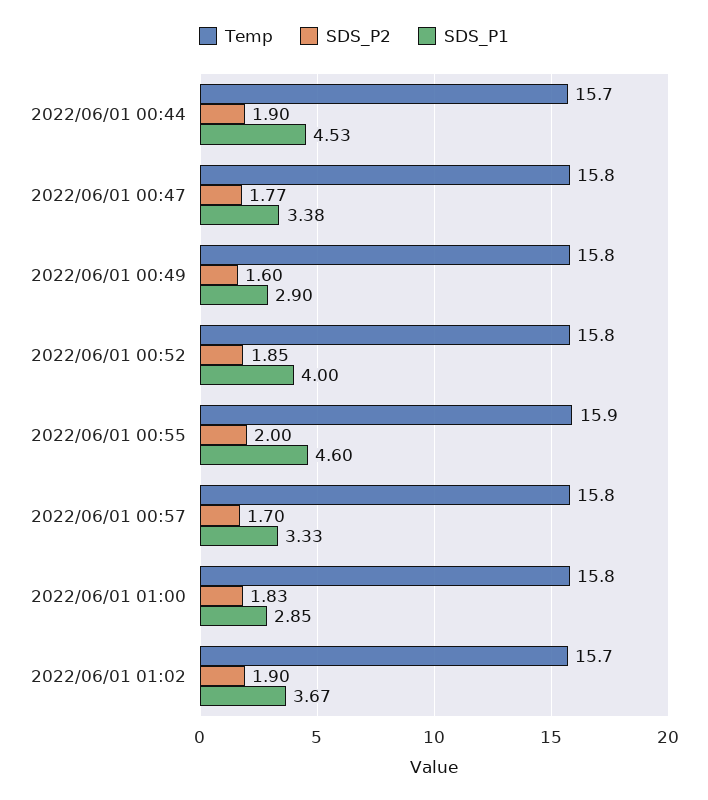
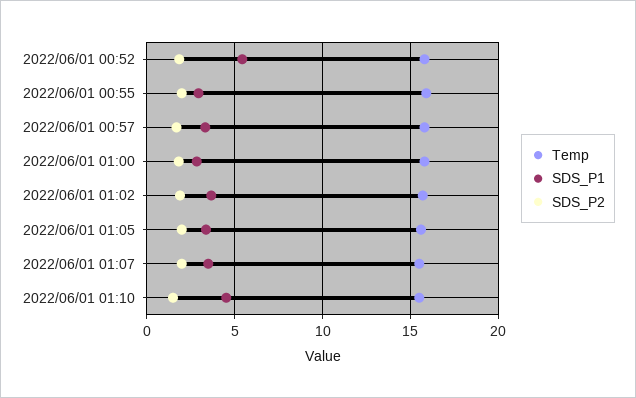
Temp, 2022/06/01 00:44: 15.7 -> none
SDS_P2, 2022/06/01 00:44: 1.9 -> none
SDS_P1, 2022/06/01 00:44: 4.53 -> none
Temp, 2022/06/01 00:47: 15.8 -> none
SDS_P2, 2022/06/01 00:47: 1.77 -> none
SDS_P1, 2022/06/01 00:47: 3.38 -> none
Temp, 2022/06/01 00:49: 15.8 -> none
SDS_P2, 2022/06/01 00:49: 1.6 -> none
SDS_P1, 2022/06/01 00:49: 2.9 -> none
SDS_P1, 2022/06/01 00:52: 4 -> 5.5
SDS_P1, 2022/06/01 00:55: 4.6 -> 3
Temp, 2022/06/01 01:05: none -> 15.5
SDS_P1, 2022/06/01 01:05: none -> 3.5
SDS_P2, 2022/06/01 01:05: none -> 2
Temp, 2022/06/01 01:07: none -> 15.5
SDS_P1, 2022/06/01 01:07: none -> 3.5
SDS_P2, 2022/06/01 01:07: none -> 2
Temp, 2022/06/01 01:10: none -> 15.5
SDS_P1, 2022/06/01 01:10: none -> 4.5
SDS_P2, 2022/06/01 01:10: none -> 1.5

